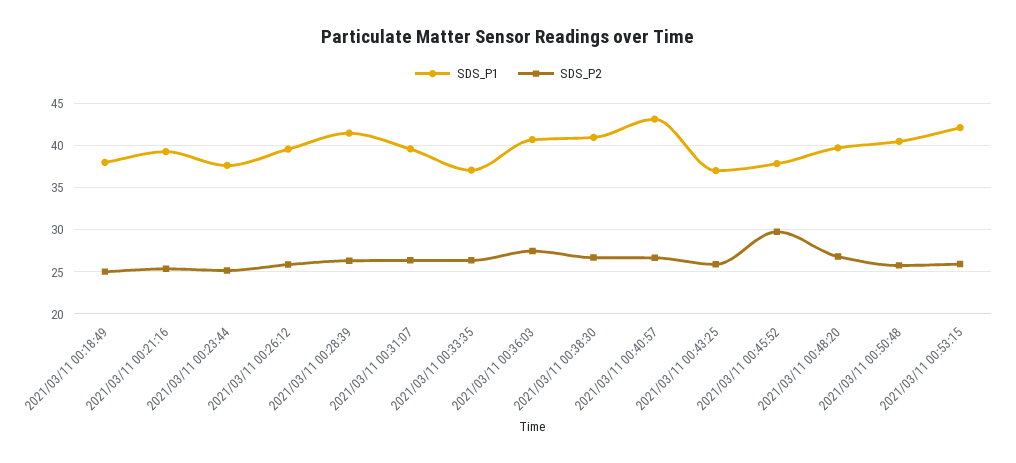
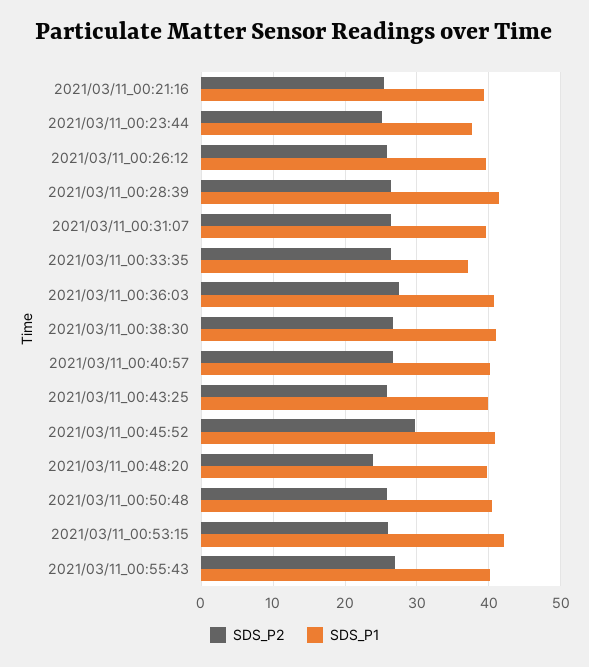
SDS_P1, 2021/03/11 00:18:49: 38 -> none
SDS_P2, 2021/03/11 00:18:49: 25 -> none
SDS_P1, 2021/03/11 00:40:57: 43 -> 40
SDS_P1, 2021/03/11 00:43:25: 37 -> 40
SDS_P1, 2021/03/11 00:45:52: 38 -> 41
SDS_P2, 2021/03/11 00:48:20: 27 -> 24
SDS_P2, 2021/03/11_00:55:43: none -> 27
SDS_P1, 2021/03/11_00:55:43: none -> 40

